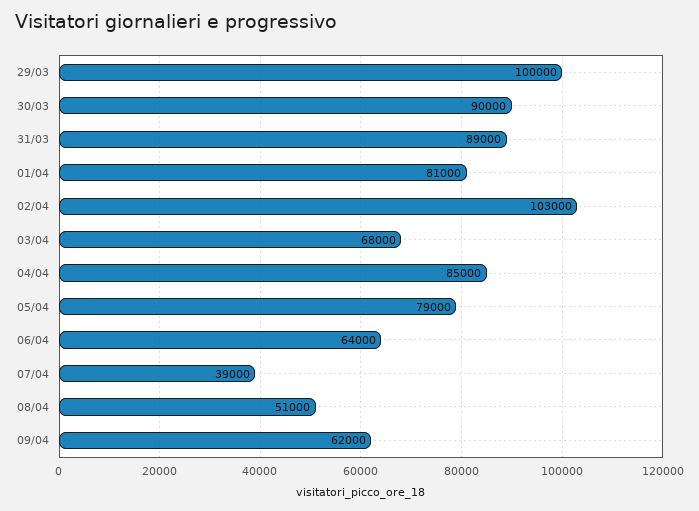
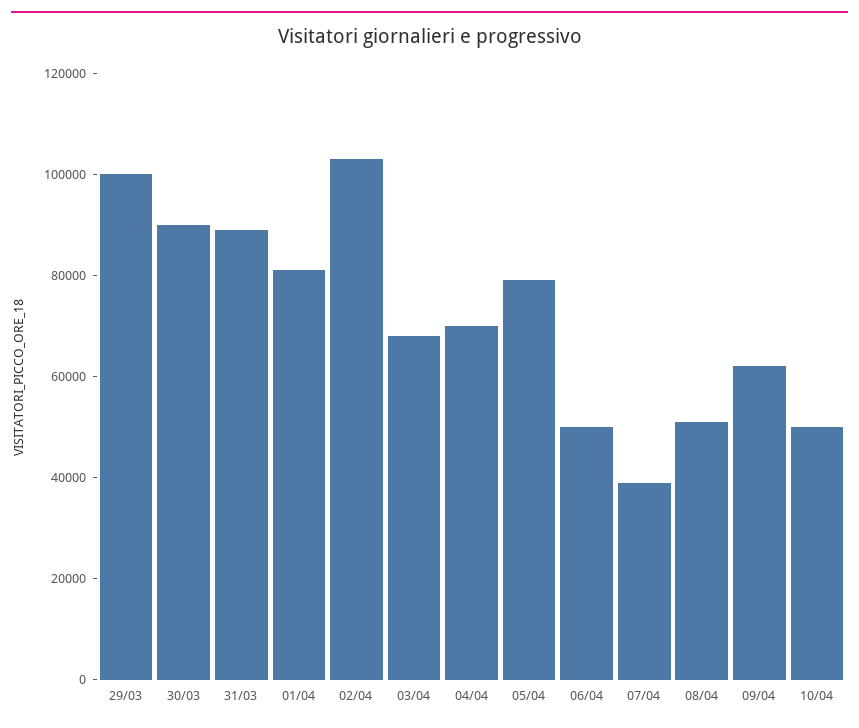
04/04: 85000 -> 70000
06/04: 64000 -> 50000
10/04: none -> 50000

